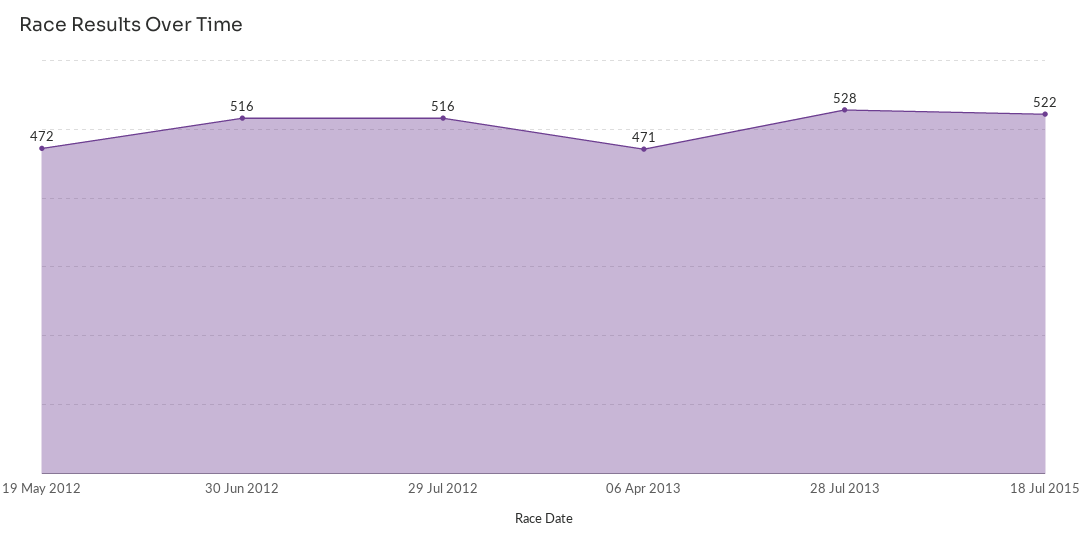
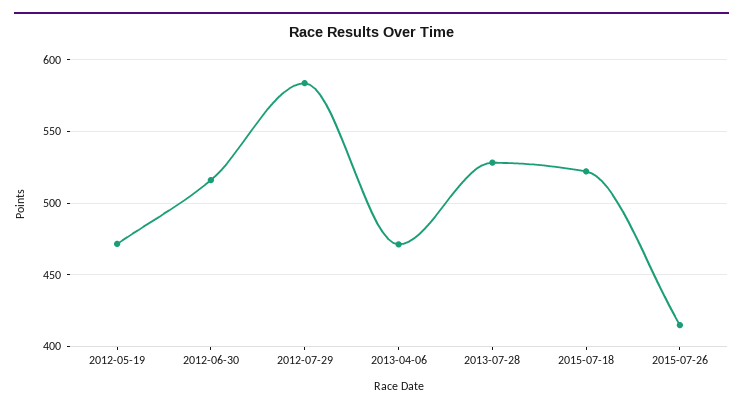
29 Jul 2012: 516 -> 585
2015-07-26: none -> 415

